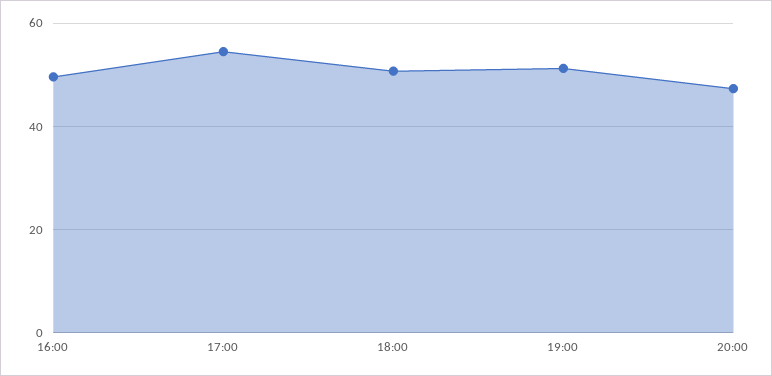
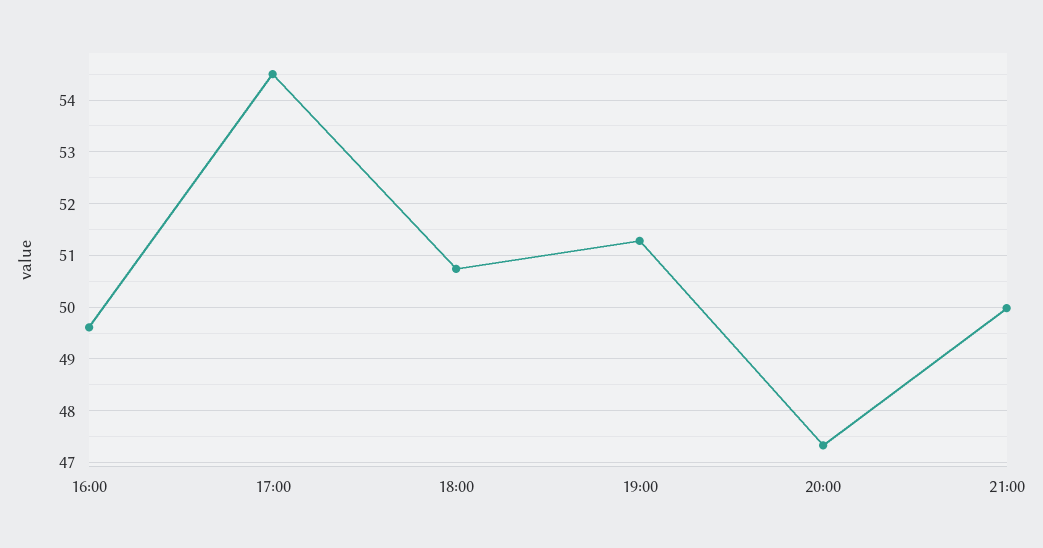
21:00: none -> 50

